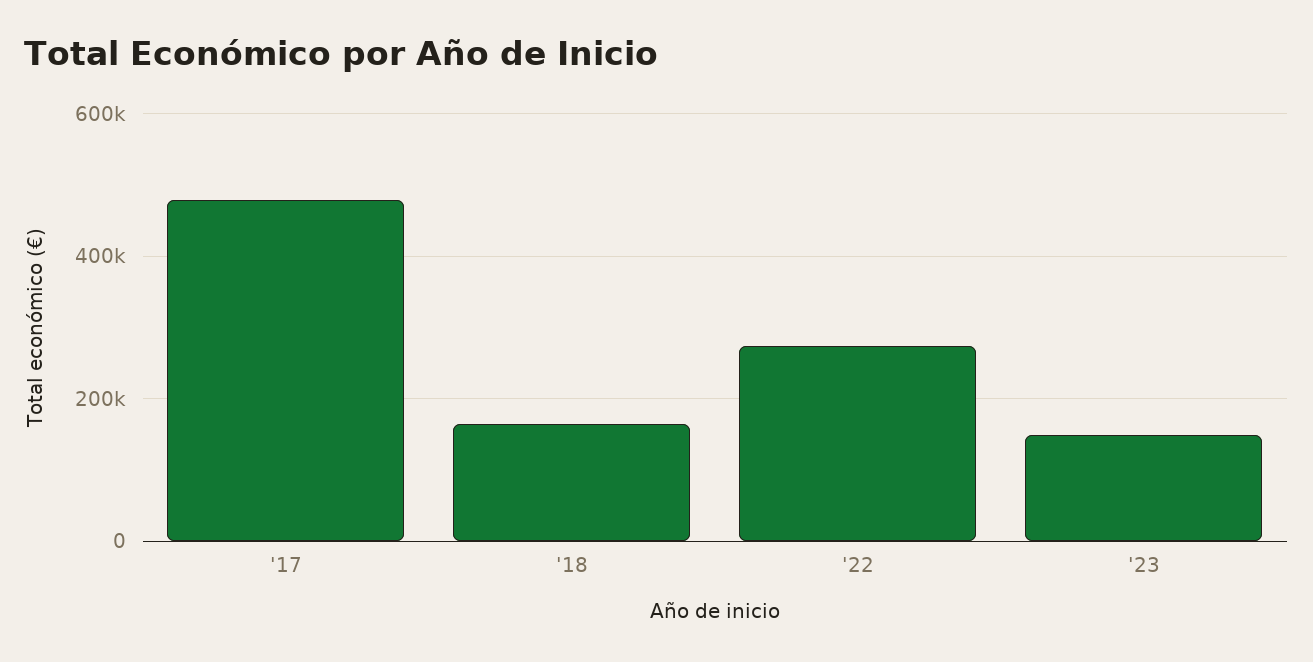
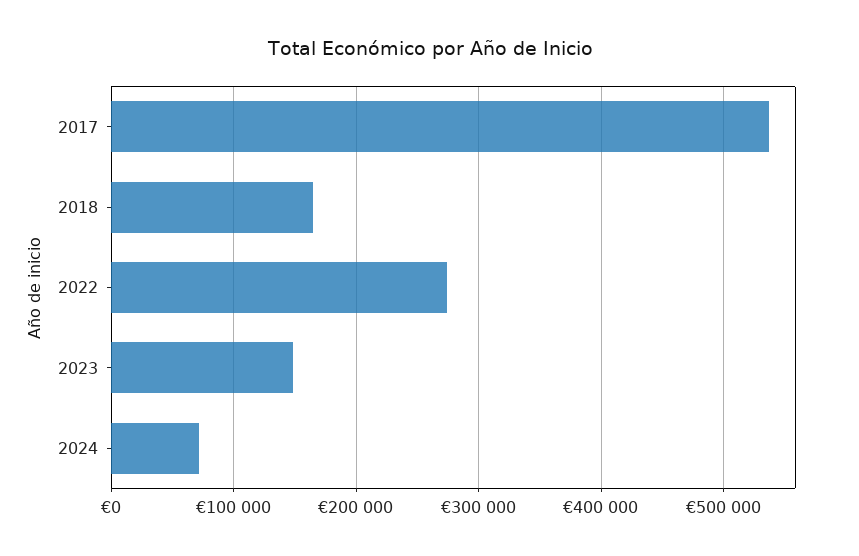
'17: 480000 -> 540000
2024: none -> 70000

